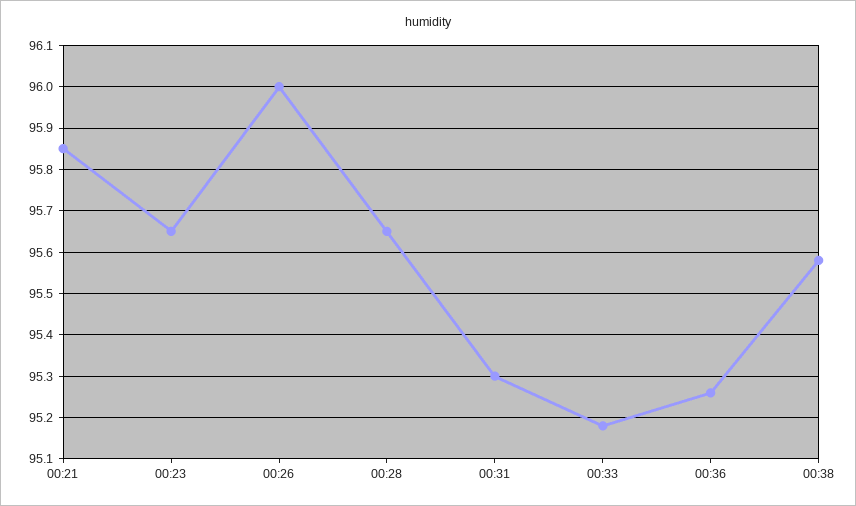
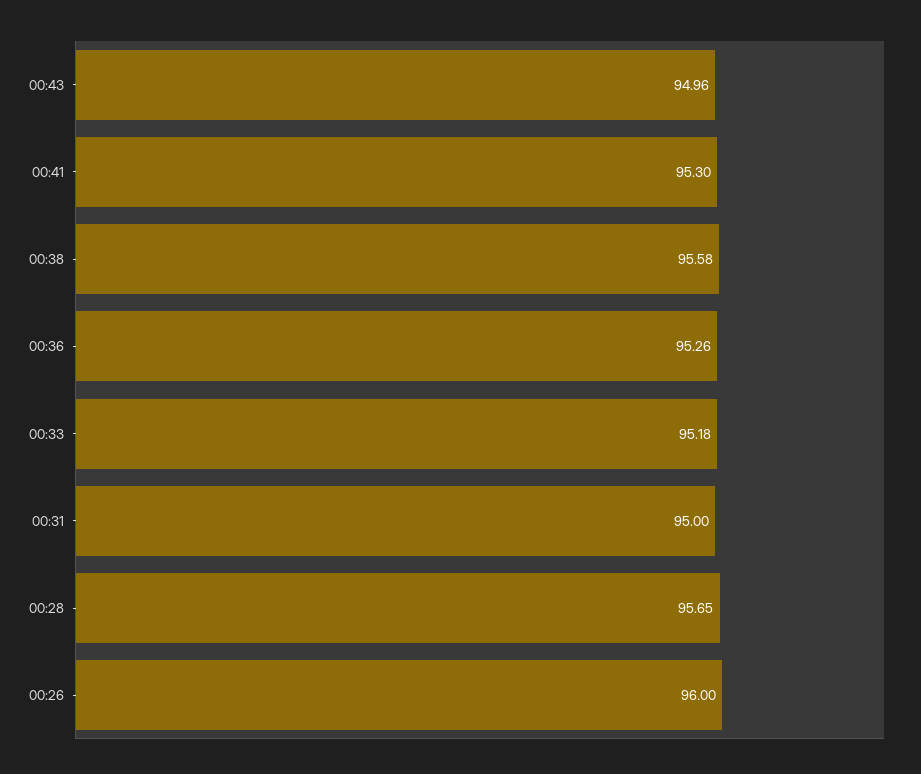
00:21: 95.85 -> none
00:23: 95.65 -> none
00:31: 95.3 -> 95
00:43: none -> 94.96
00:41: none -> 95.3

